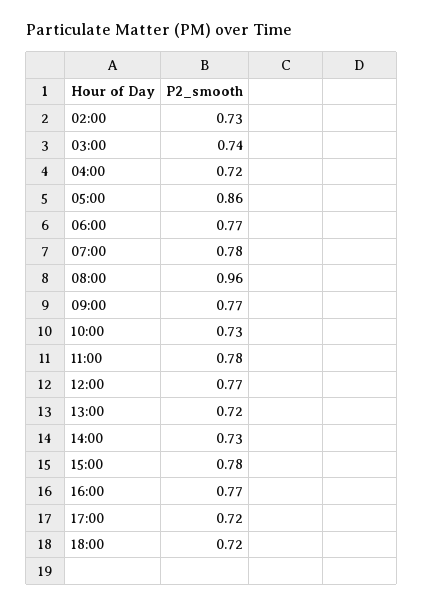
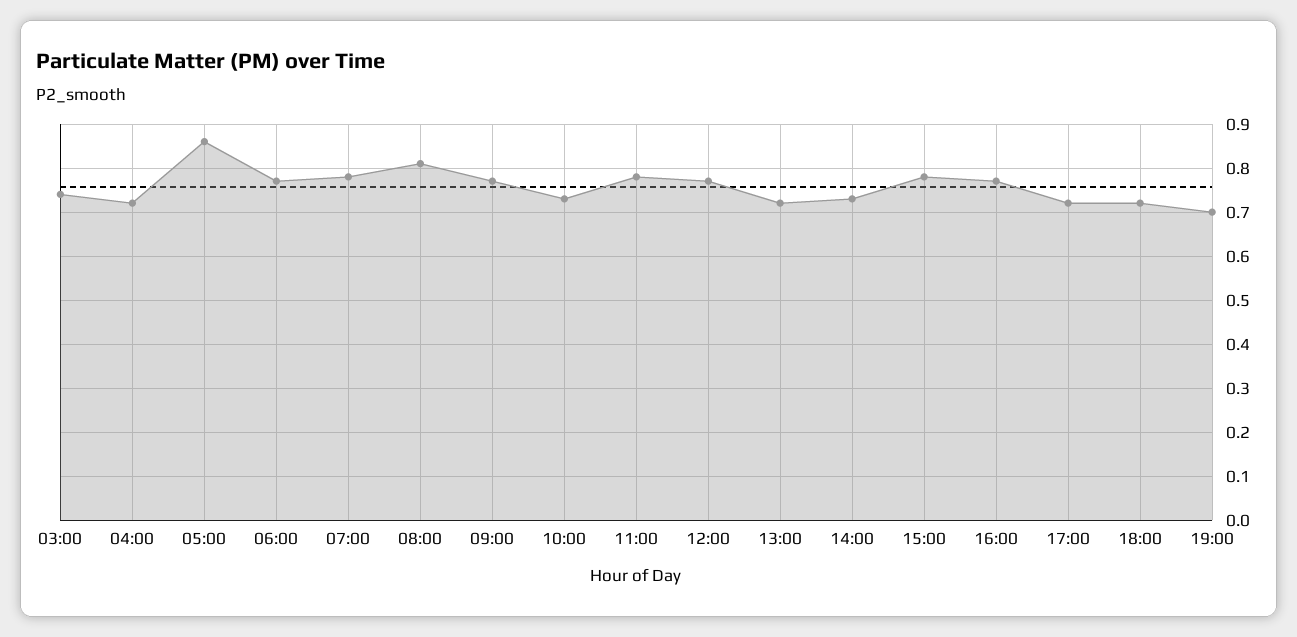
02:00: 0.73 -> none
08:00: 0.96 -> 0.8
19:00: none -> 0.7

